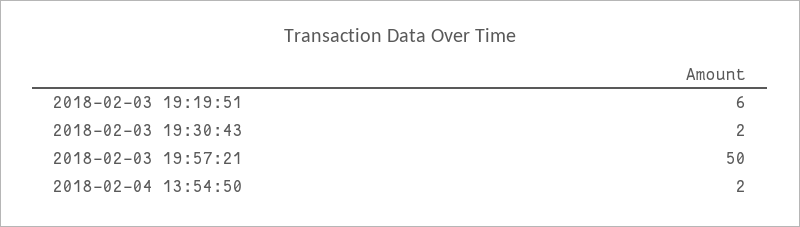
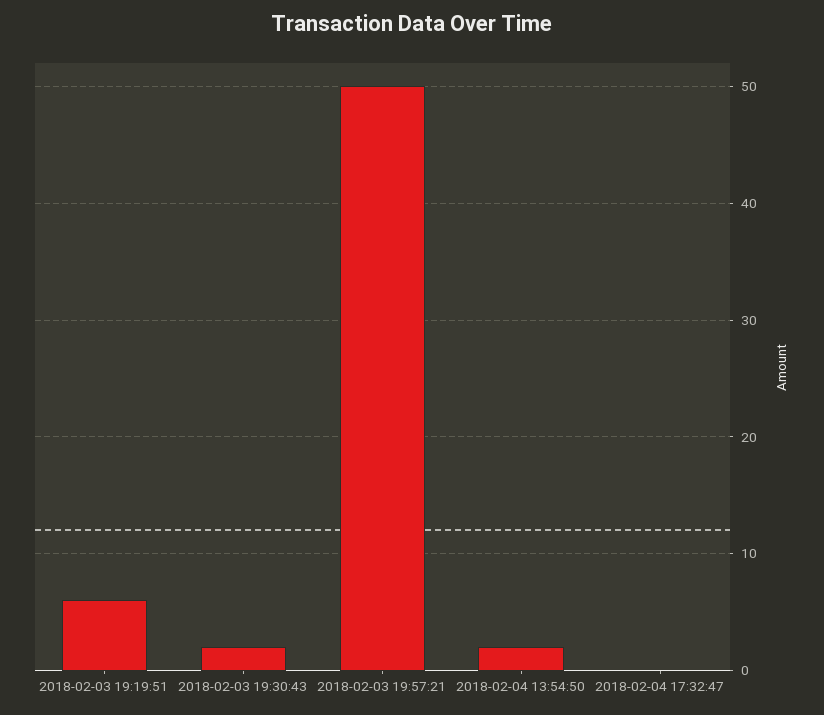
2018-02-04 17:32:47: none -> 0

